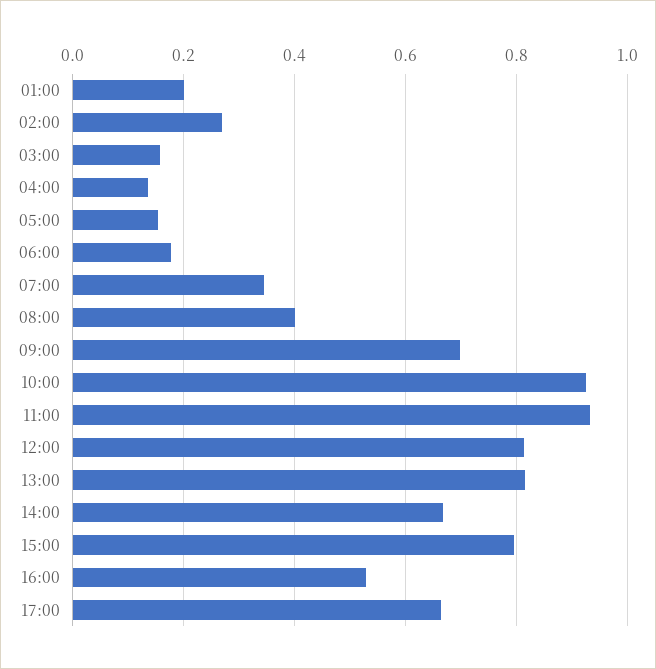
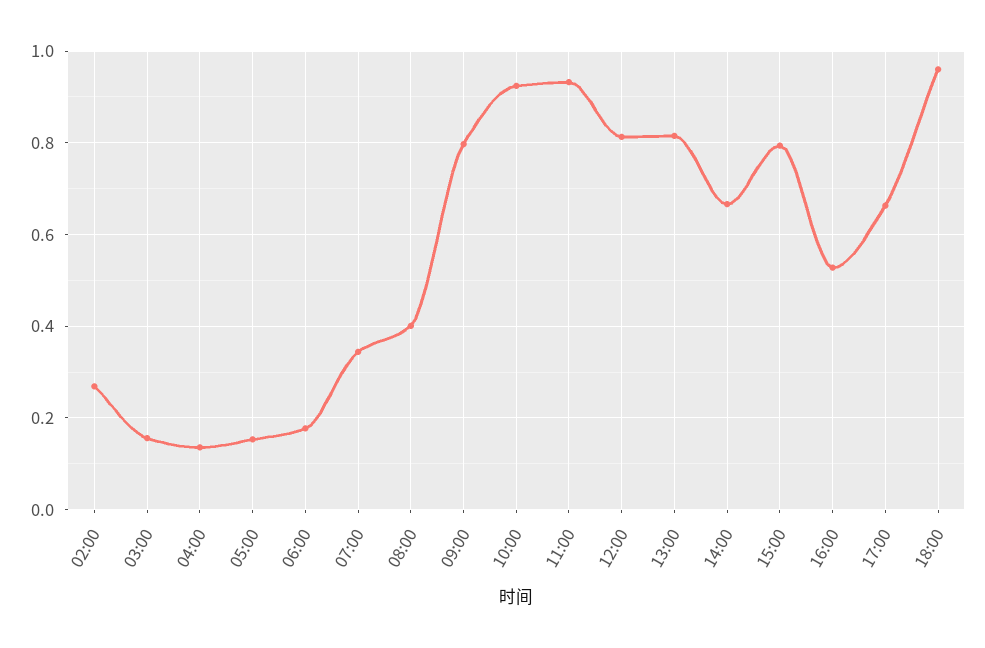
01:00: 0.2 -> none
09:00: 0.7 -> 0.8
18:00: none -> 0.96

